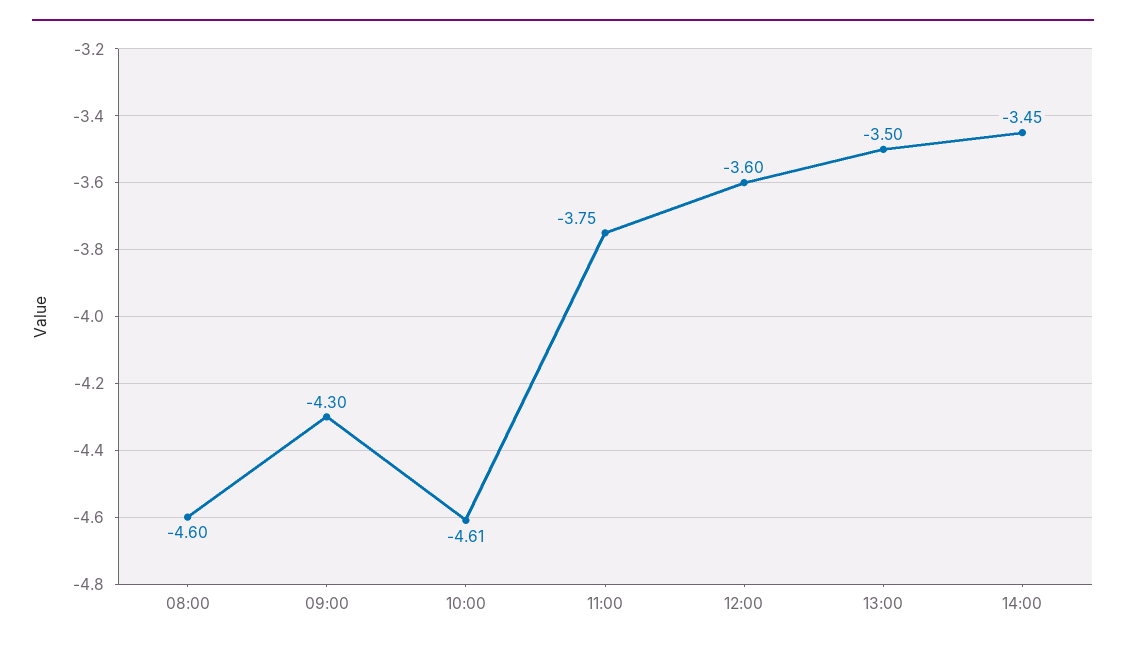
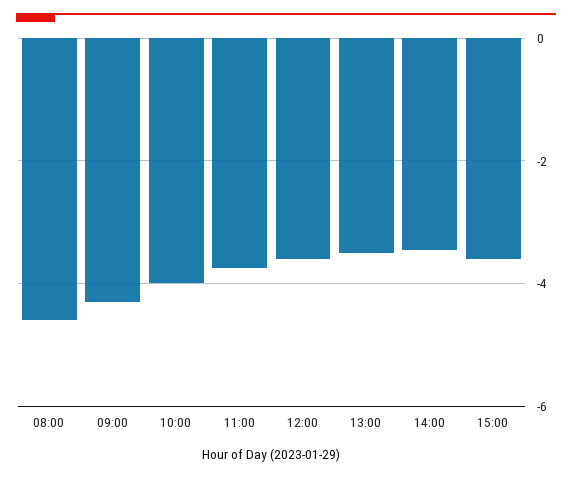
10:00: -4.61 -> -4
15:00: none -> -3.6

